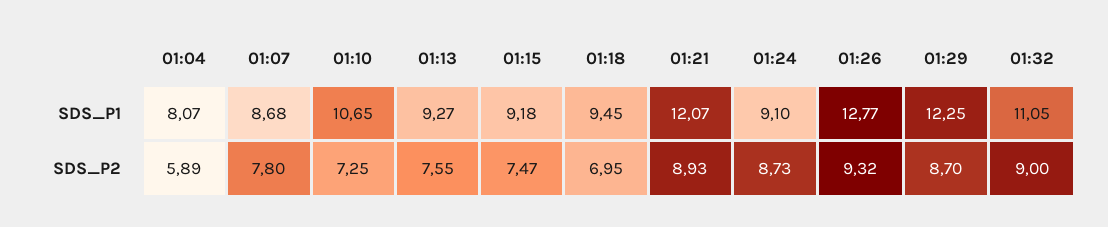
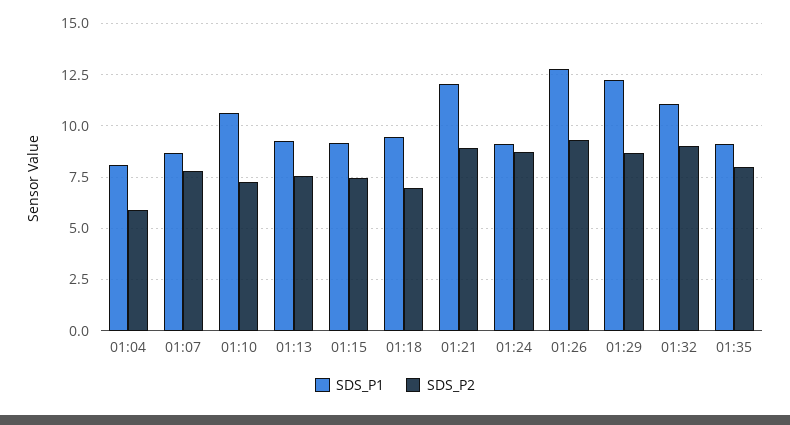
SDS_P1, 01:35: none -> 9
SDS_P2, 01:35: none -> 8

